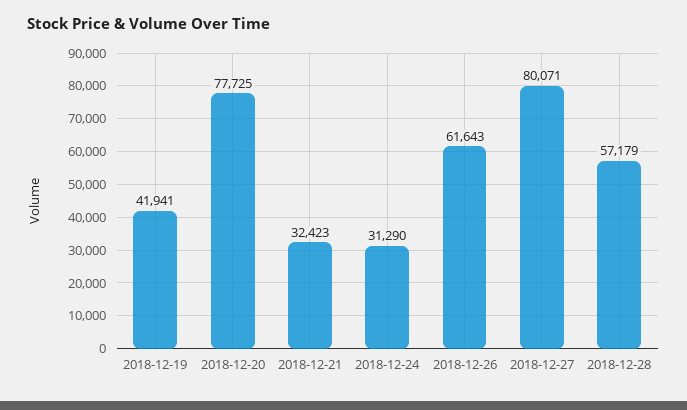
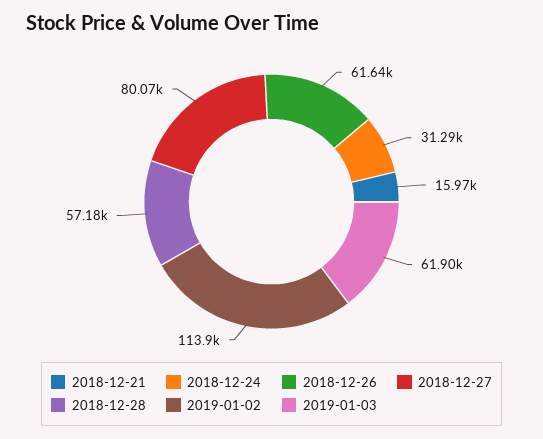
2018-12-19: 41941 -> none
2018-12-20: 77725 -> none
2018-12-21: 32423 -> 15970
2019-01-02: none -> 113900
2019-01-03: none -> 61900

